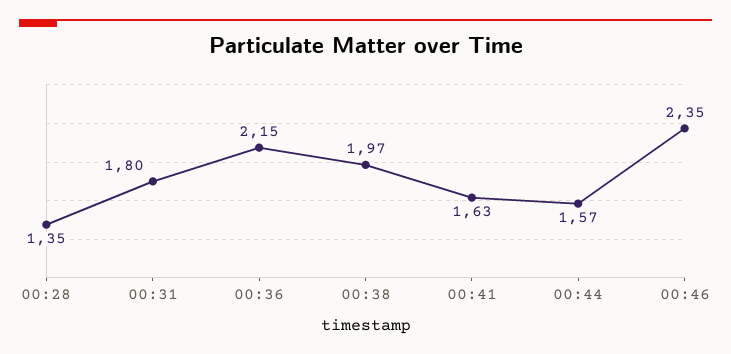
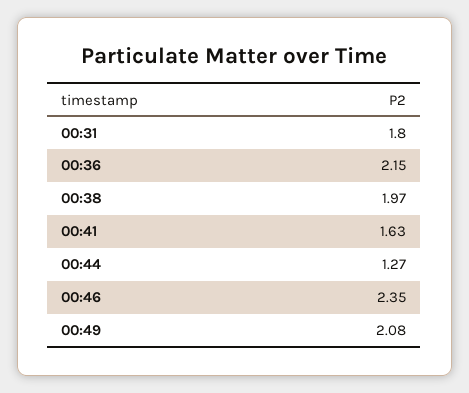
00:28: 1.35 -> none
00:44: 1.57 -> 1.27
00:49: none -> 2.08

